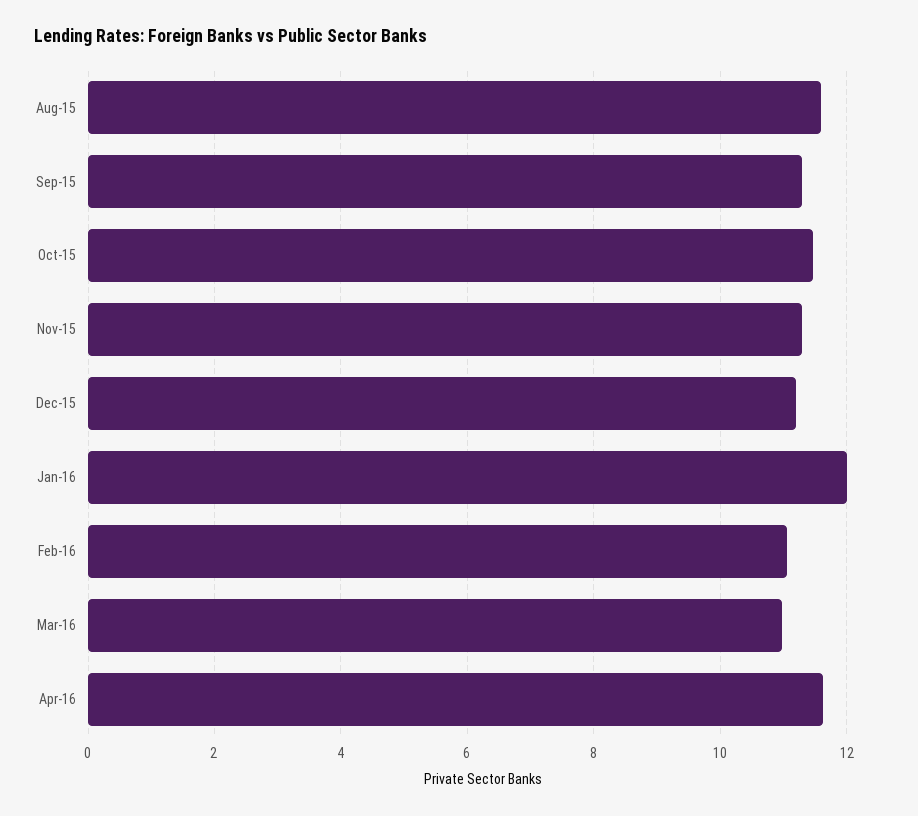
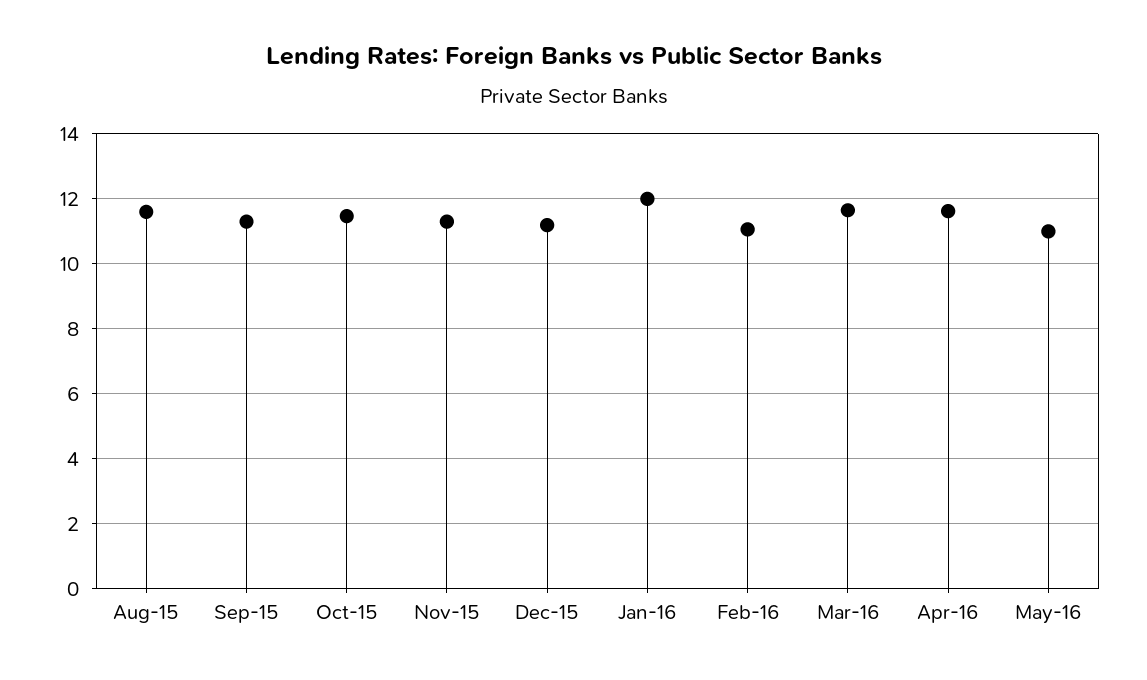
Mar-16: 11 -> 11.6
May-16: none -> 11

